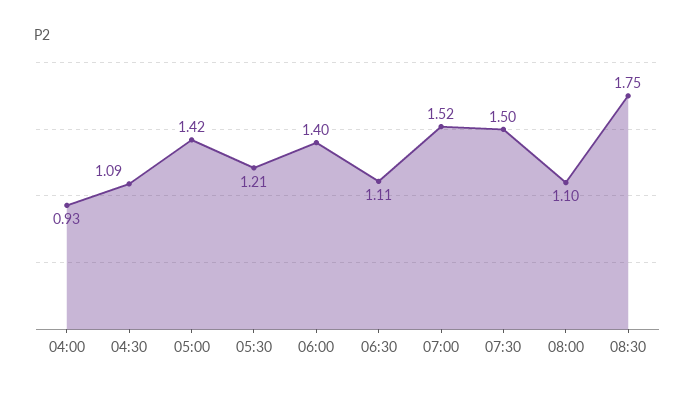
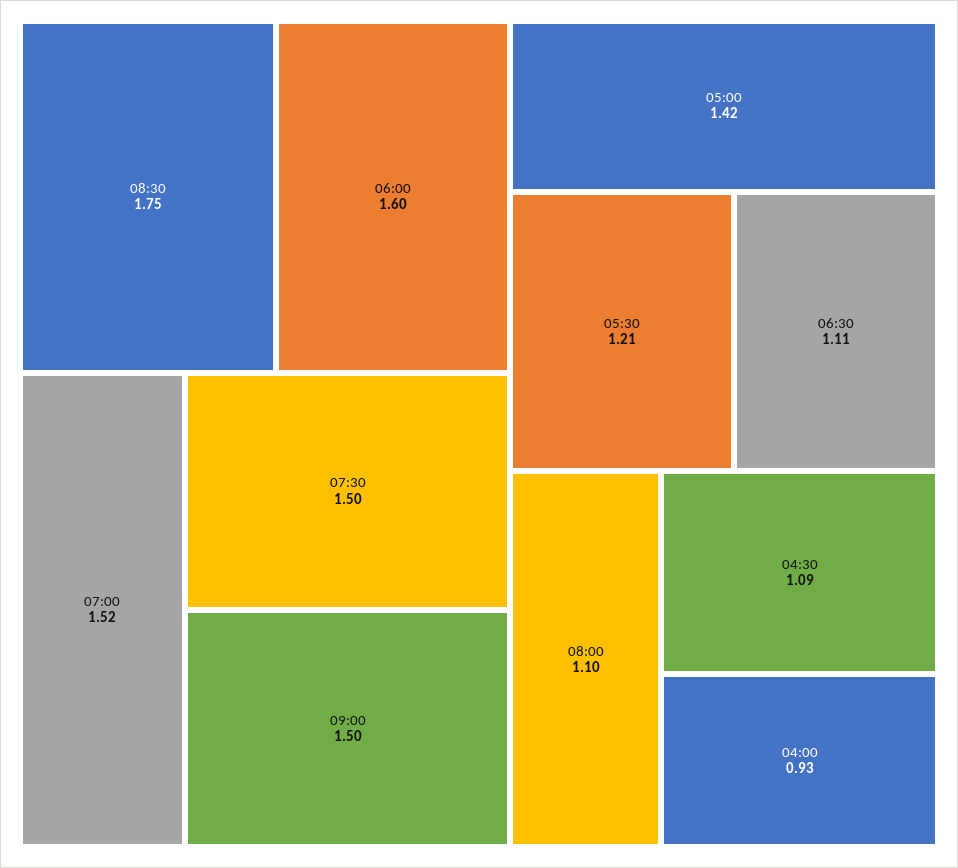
06:00: 1.4 -> 1.6
09:00: none -> 1.5

